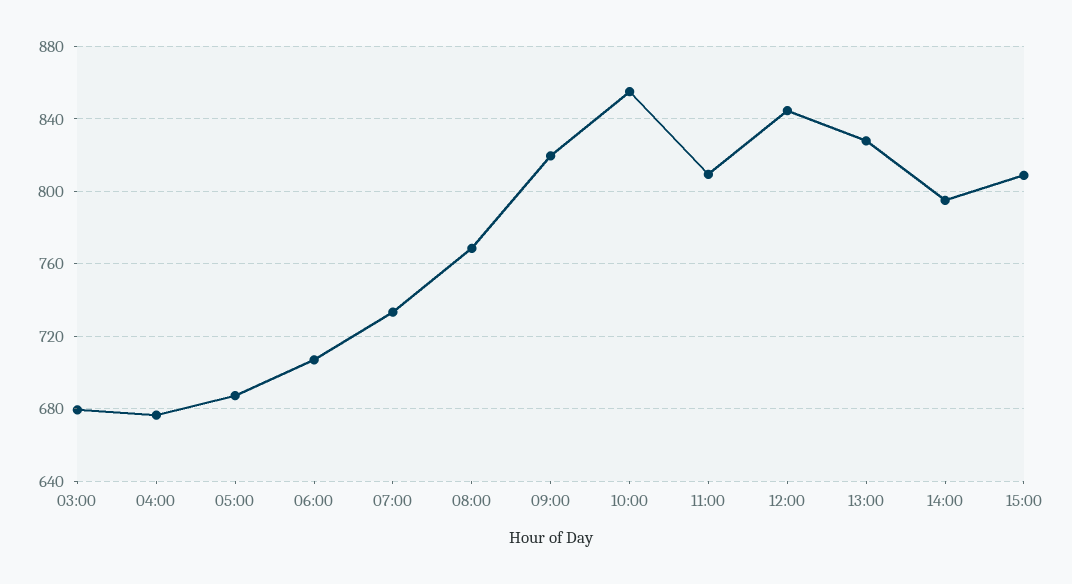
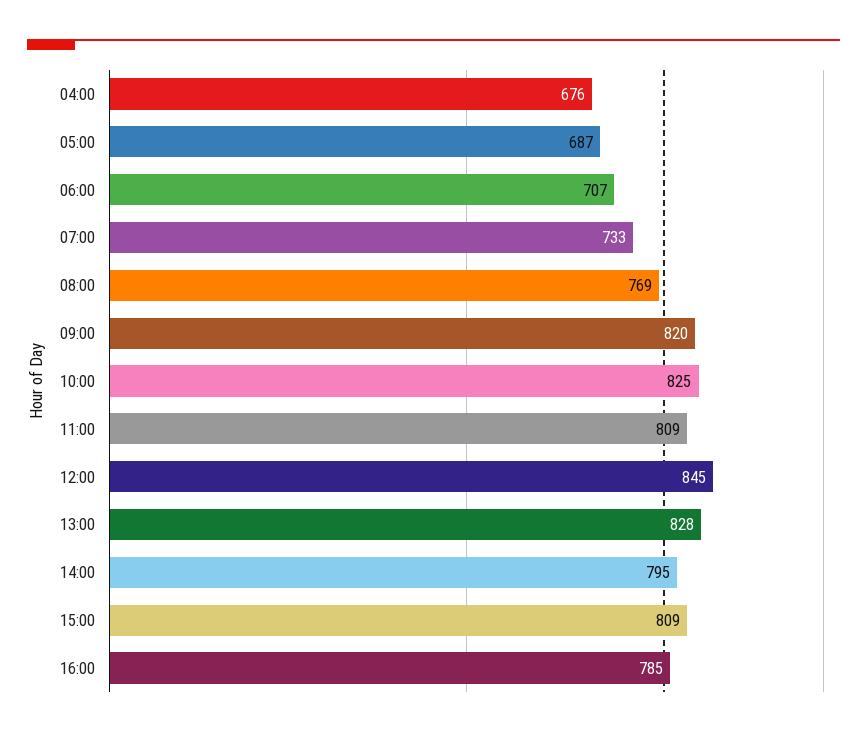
03:00: 680 -> none
10:00: 855 -> 825
16:00: none -> 785

